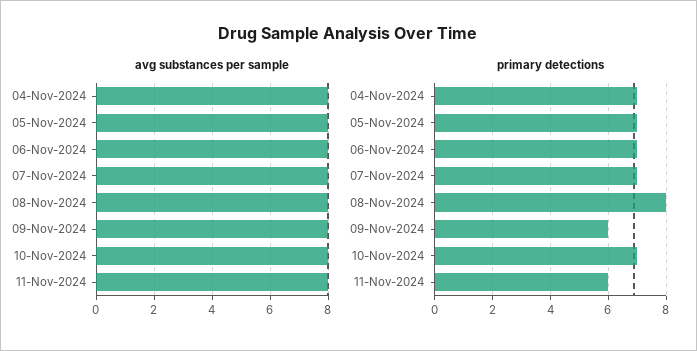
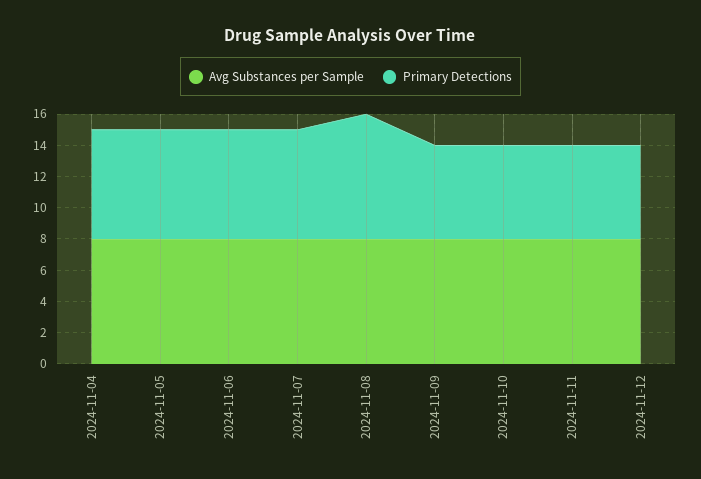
primary detections, 10-Nov-2024: 7 -> 6
avg substances per sample, 2024-11-12: none -> 8
primary detections, 2024-11-12: none -> 6

